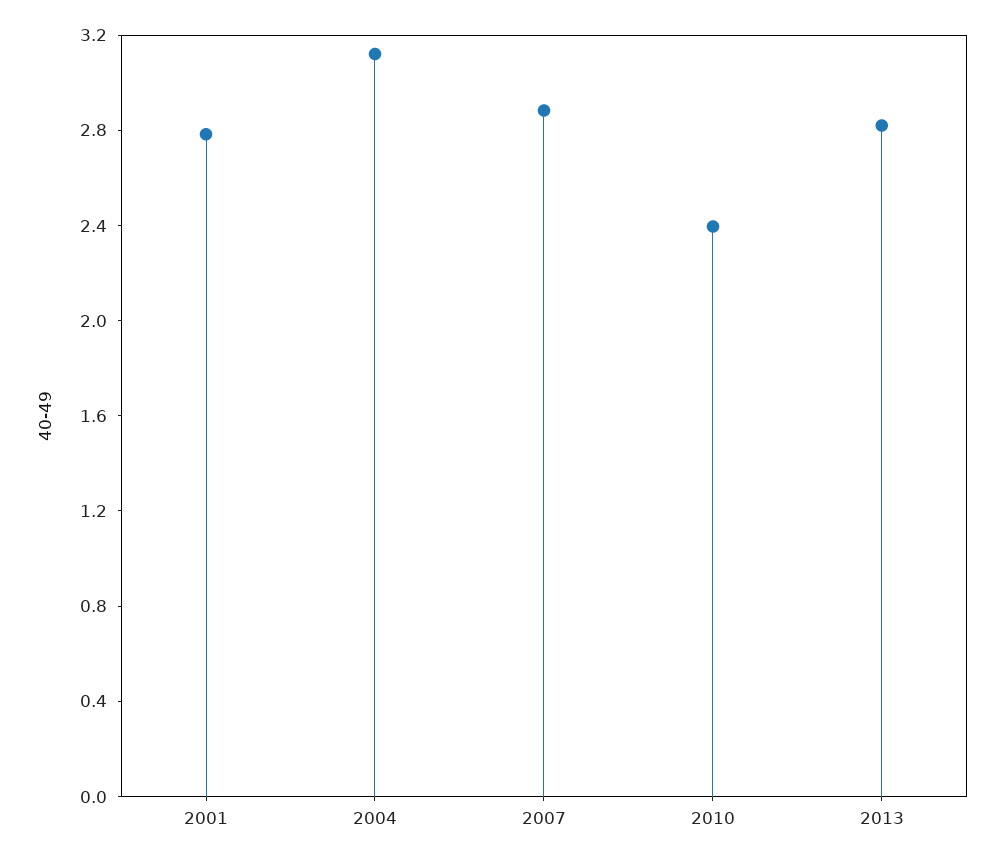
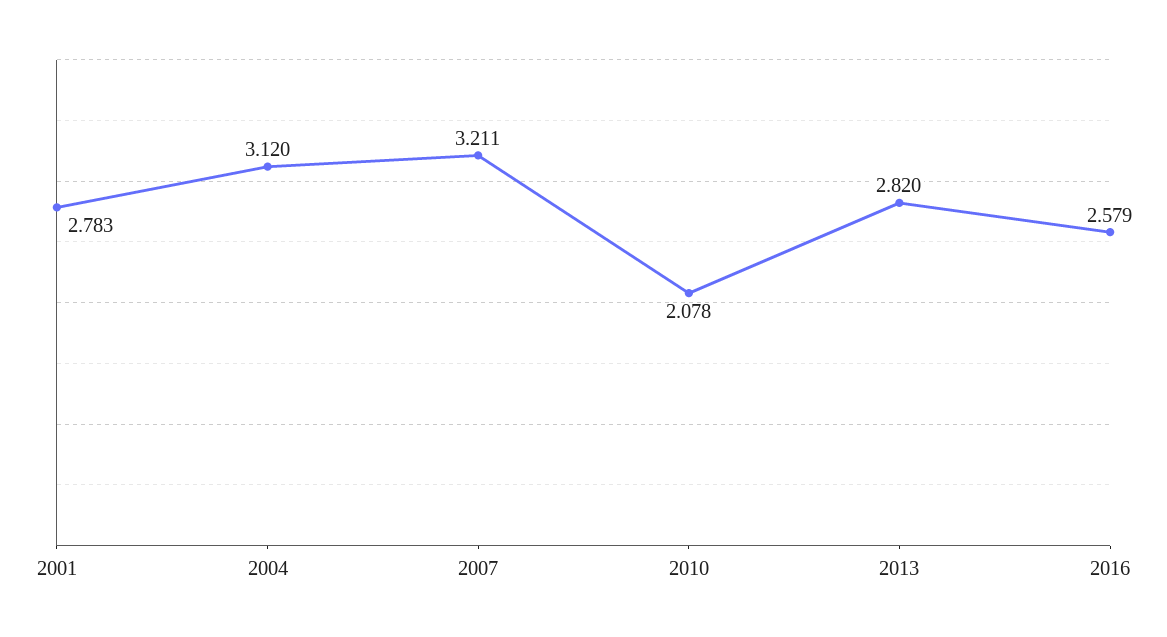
2007: 2.9 -> 3.211
2010: 2.4 -> 2.078
2016: none -> 2.579

